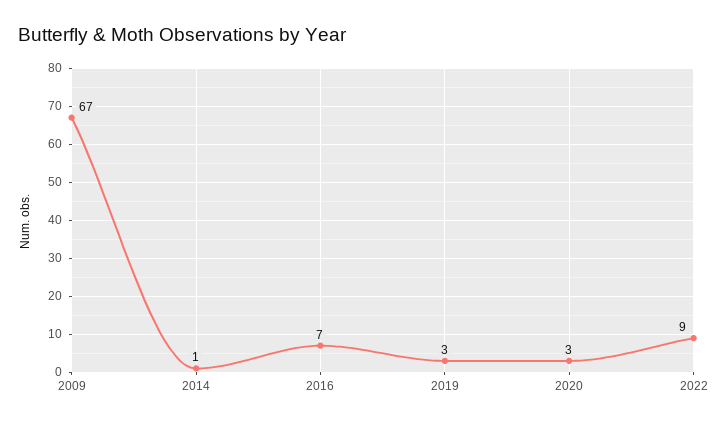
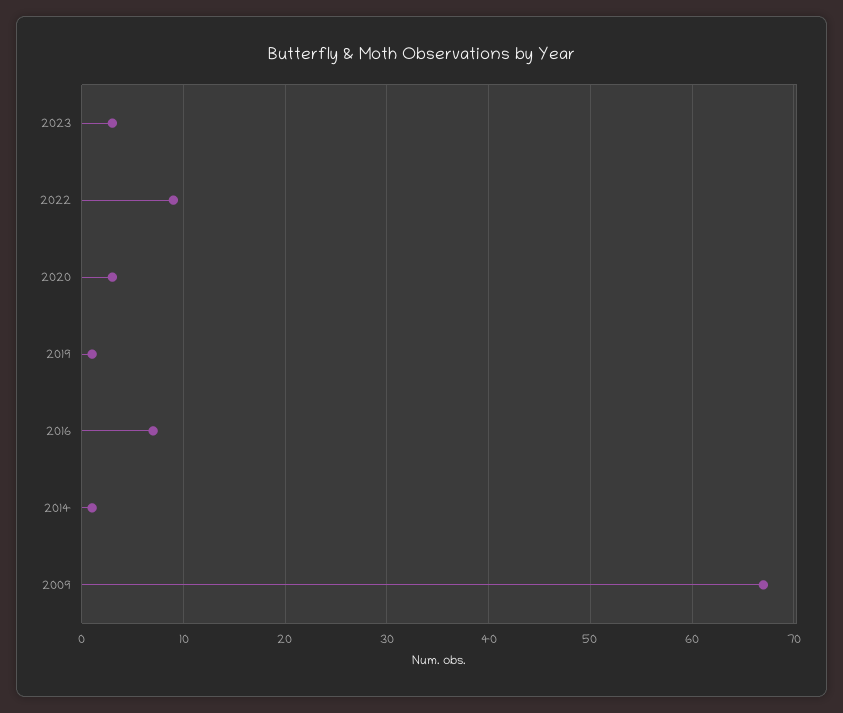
2019: 3 -> 1
2023: none -> 3

